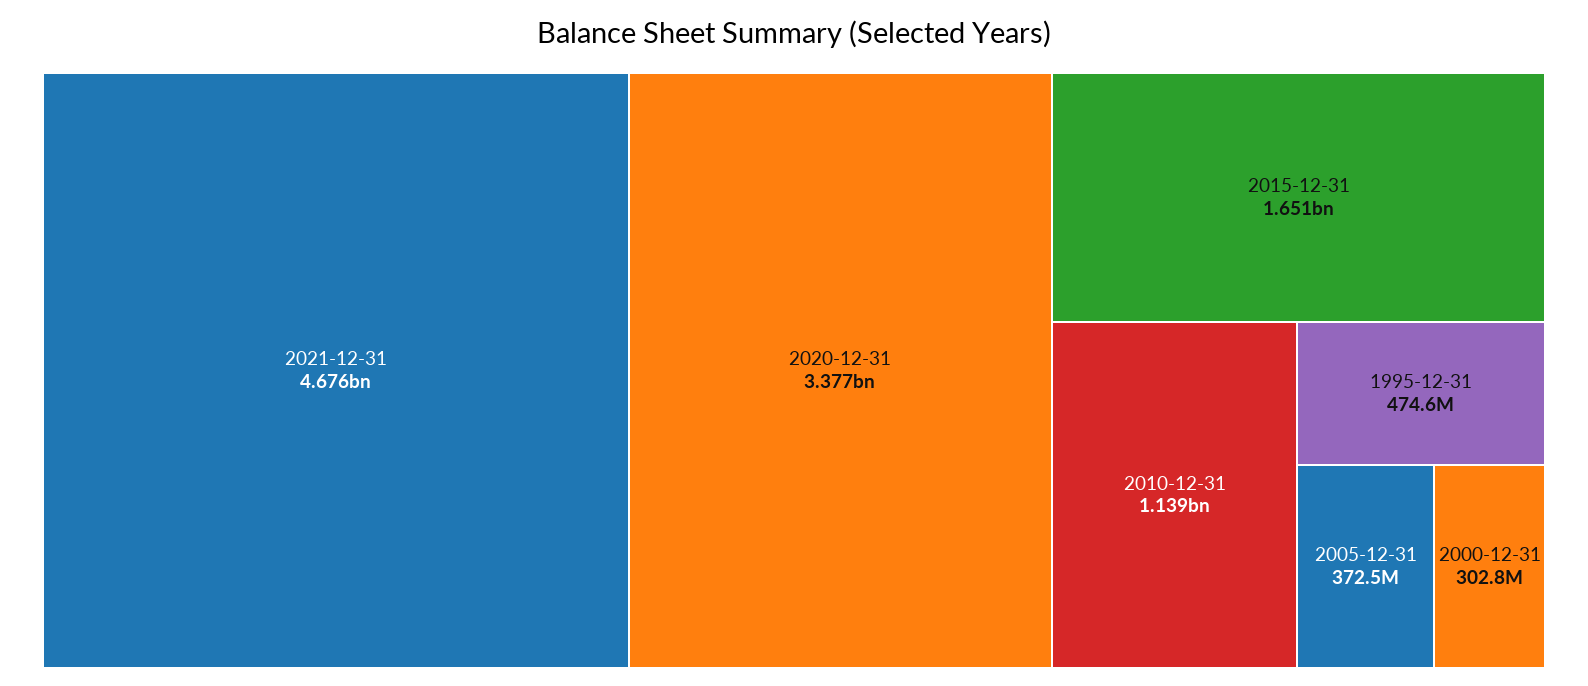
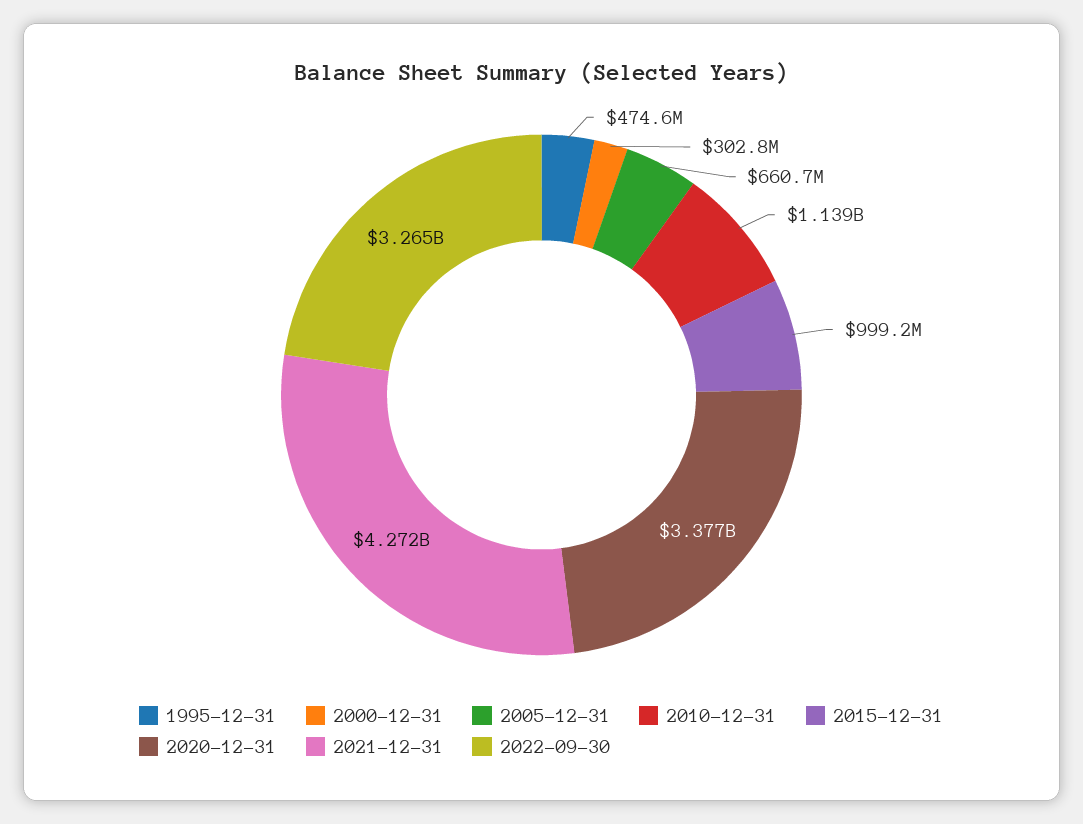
2021-12-31: 4676000000 -> 4272000000
2015-12-31: 1651000000 -> 999200000
2005-12-31: 372500000 -> 660700000
2022-09-30: none -> 3265000000

